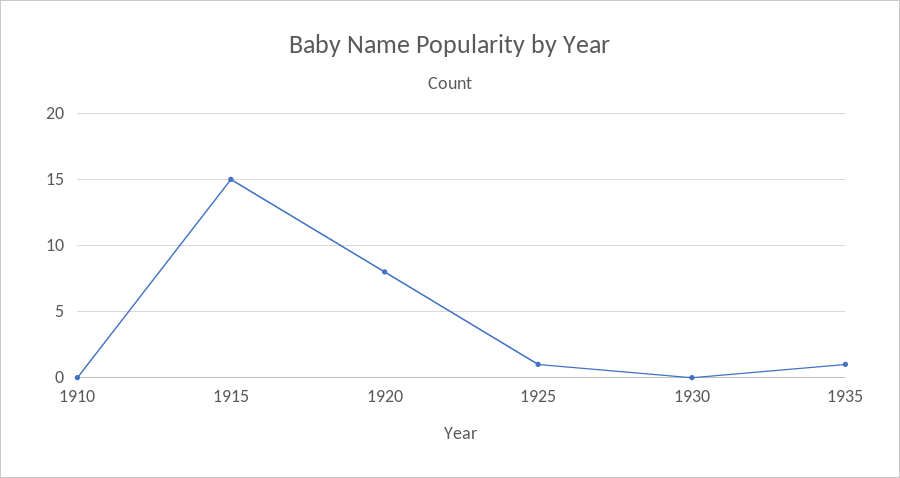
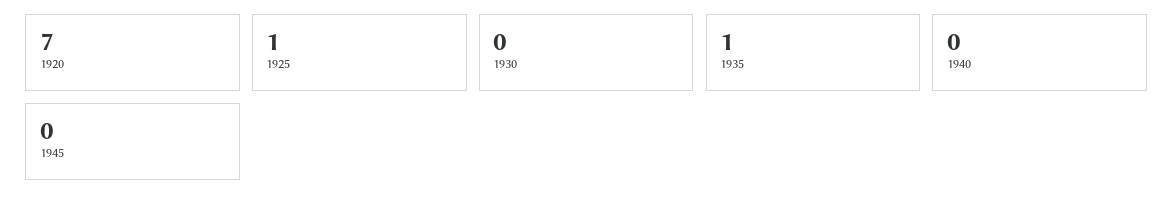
1910: 0 -> none
1915: 15 -> none
1920: 8 -> 7
1940: none -> 0
1945: none -> 0

